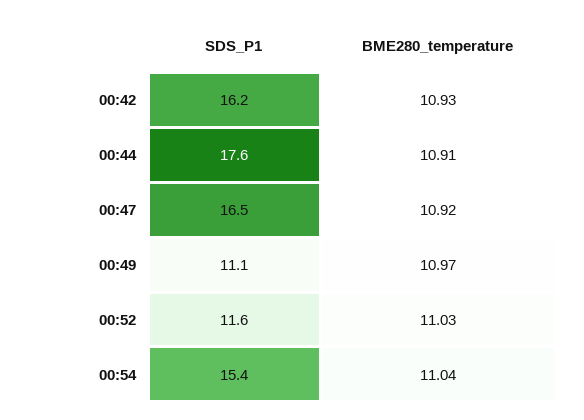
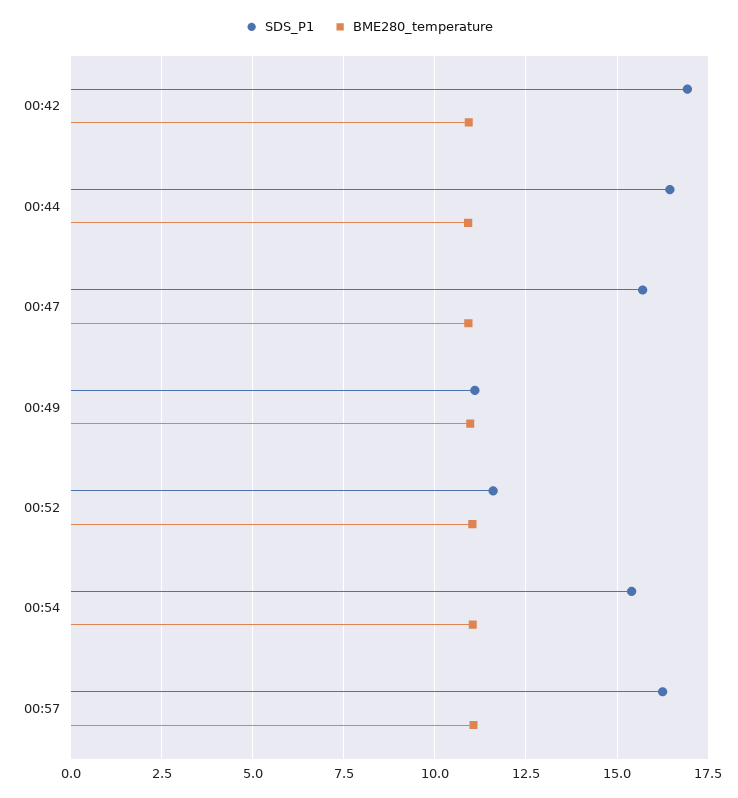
SDS_P1, 00:42: 16.2 -> 17
SDS_P1, 00:44: 17.6 -> 16.5
SDS_P1, 00:47: 16.5 -> 15.75
SDS_P1, 00:57: none -> 16.25
BME280_temperature, 00:57: none -> 11

